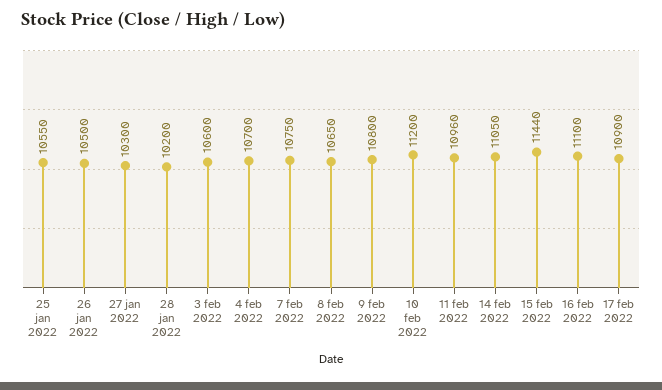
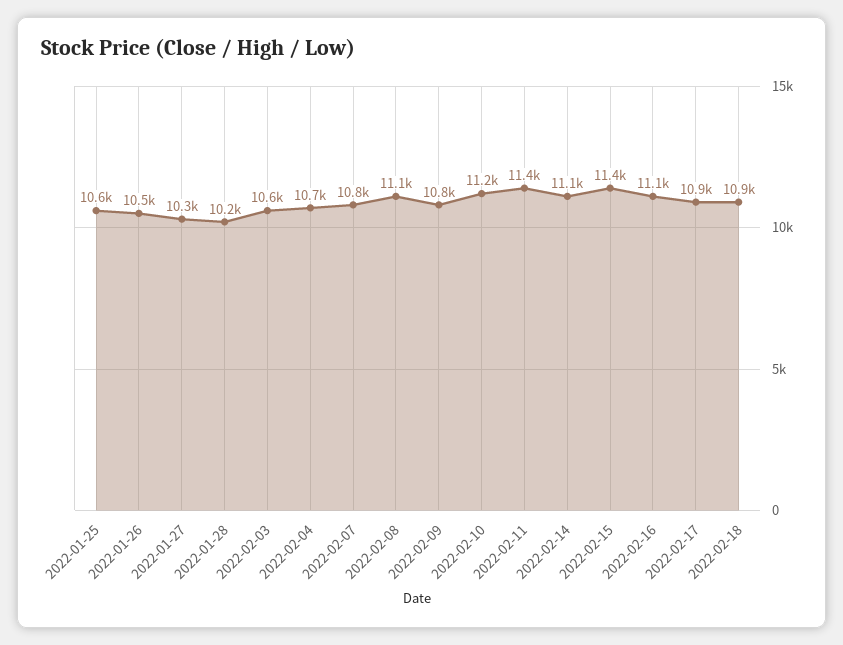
8 feb 2022: 10650 -> 11100
11 feb 2022: 10960 -> 11400
2022-02-18: none -> 10900

